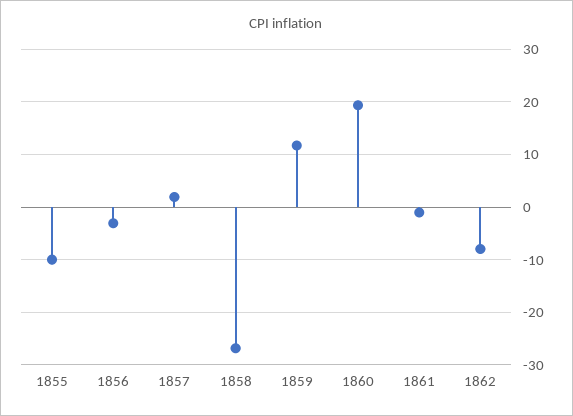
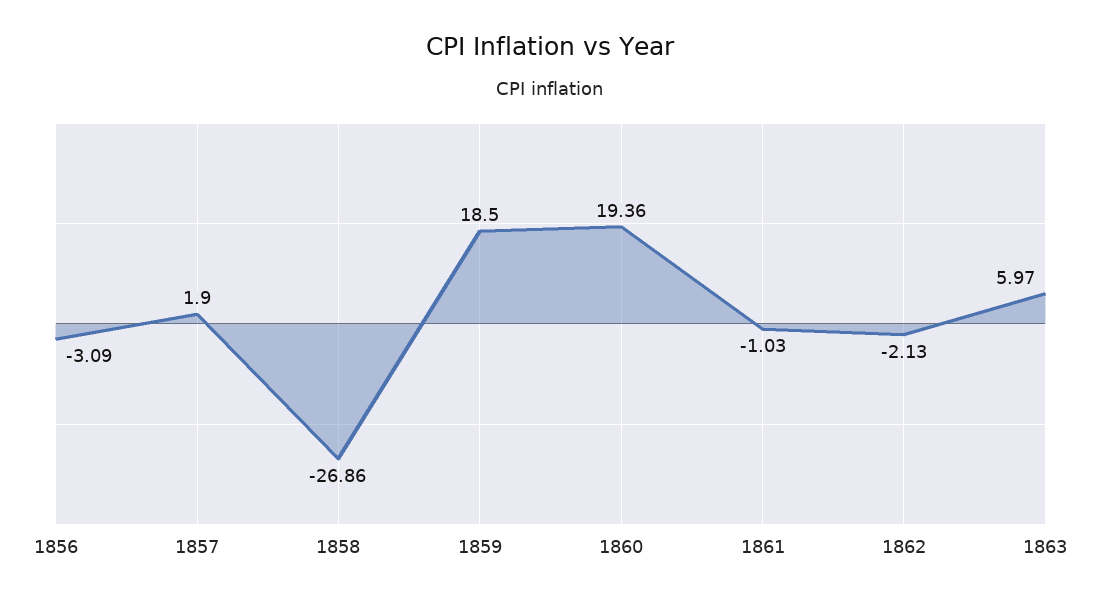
1855: -10 -> none
1859: 12 -> 18.5
1862: -8 -> -2.13
1863: none -> 5.97

